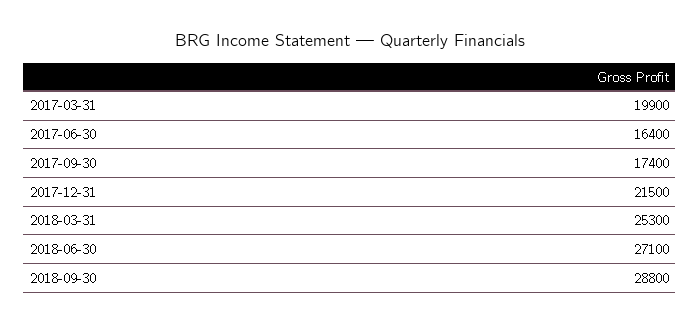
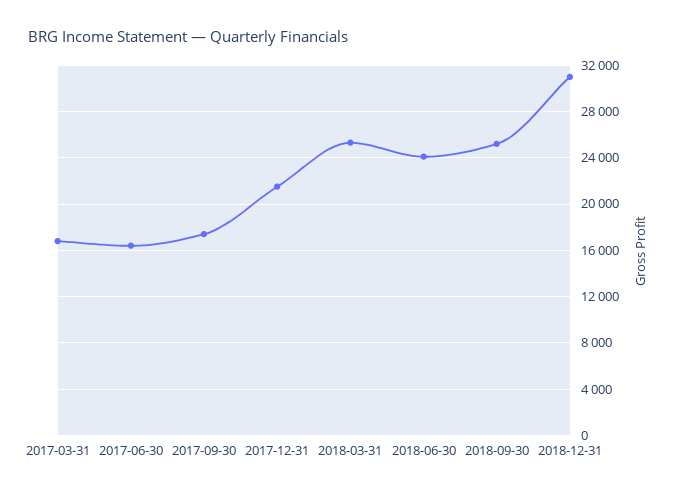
2017-03-31: 19900 -> 17000
2018-06-30: 27100 -> 24000
2018-09-30: 28800 -> 25000
2018-12-31: none -> 31000

